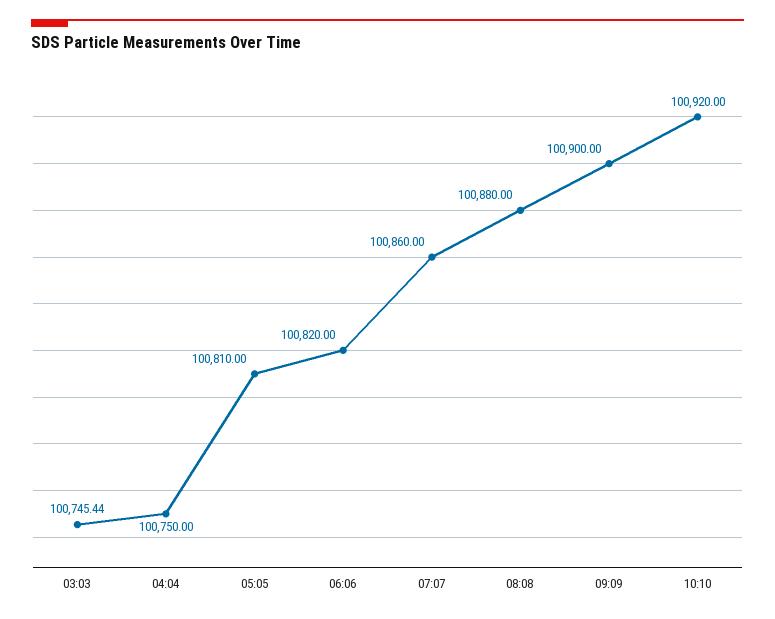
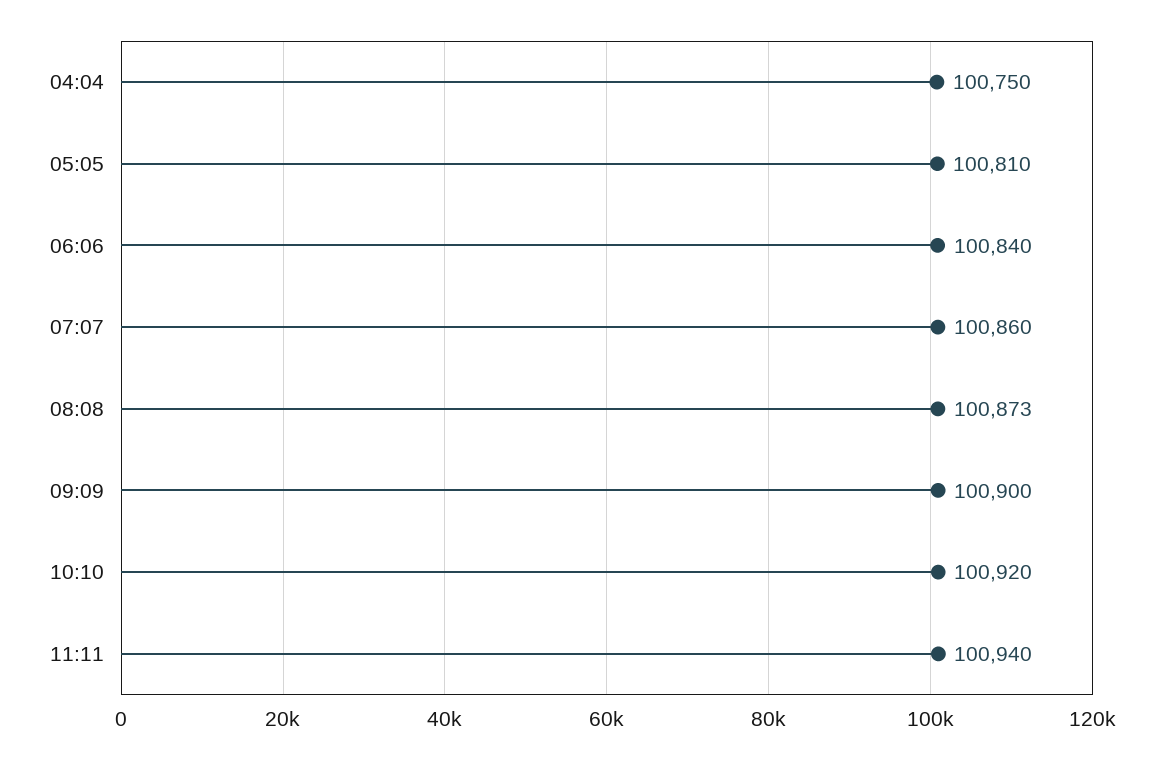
03:03: 100745.44 -> none
06:06: 100820 -> 100840
08:08: 100880 -> 100873
11:11: none -> 100940

